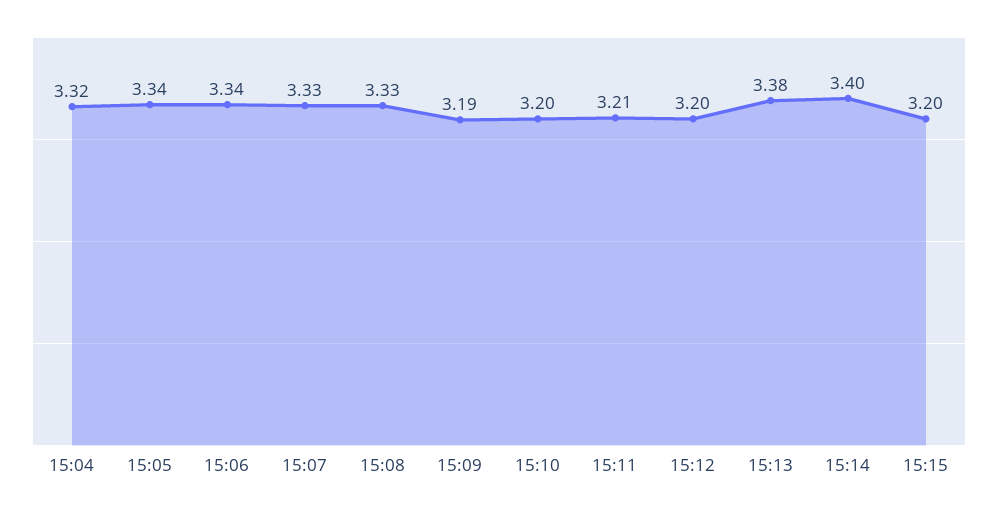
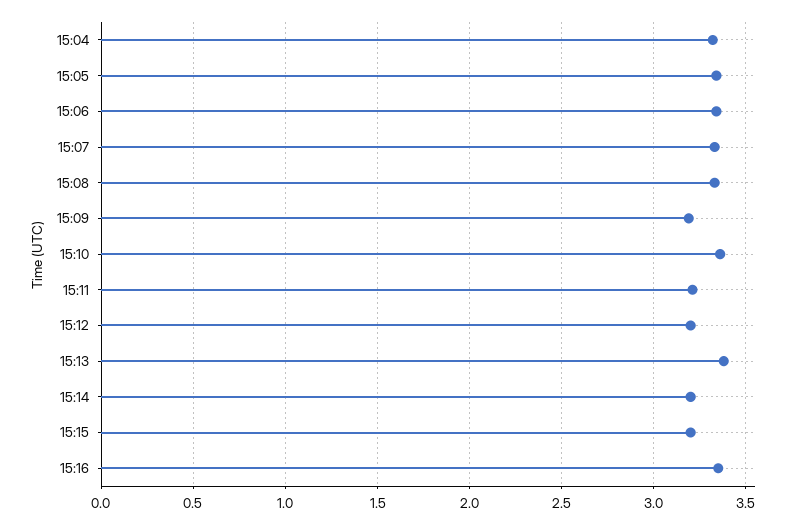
15:10: 3.2 -> 3.35
15:14: 3.4 -> 3.2
15:16: none -> 3.35

